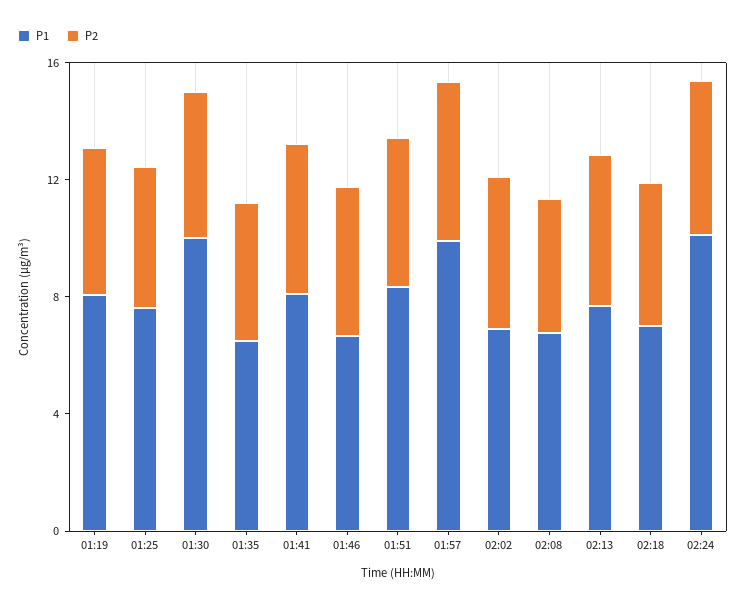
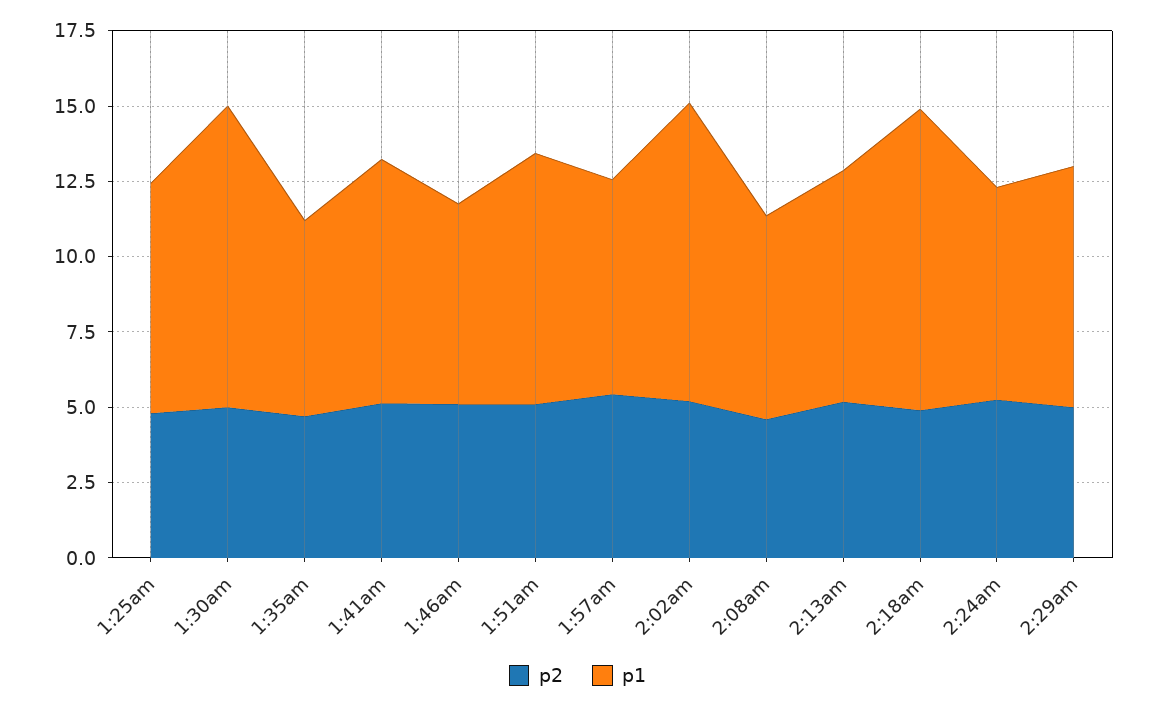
P1, 01:19: 8 -> none
P2, 01:19: 5 -> none
P1, 01:57: 10 -> 7
P1, 02:02: 7 -> 10
P1, 02:18: 7 -> 10
P1, 02:24: 10 -> 7
P2, 2:29am: none -> 5
P1, 2:29am: none -> 8

